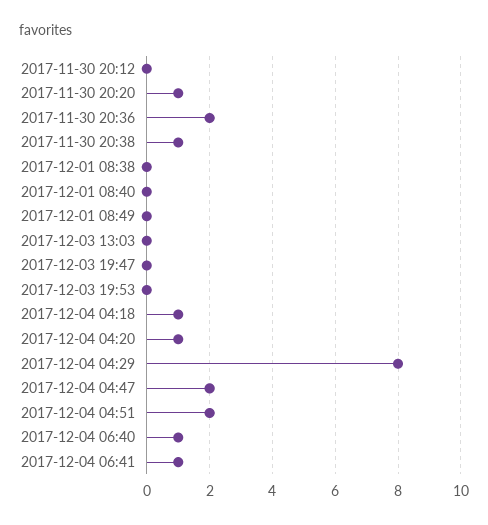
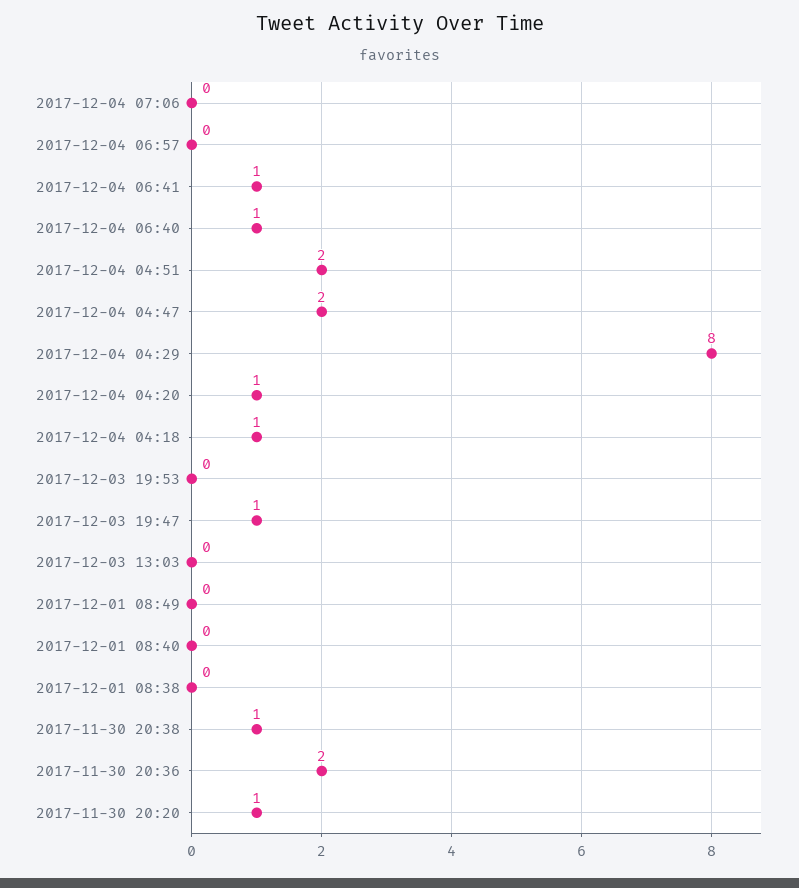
2017-11-30 20:12: 0 -> none
2017-12-03 19:47: 0 -> 1
2017-12-04 07:06: none -> 0
2017-12-04 06:57: none -> 0

